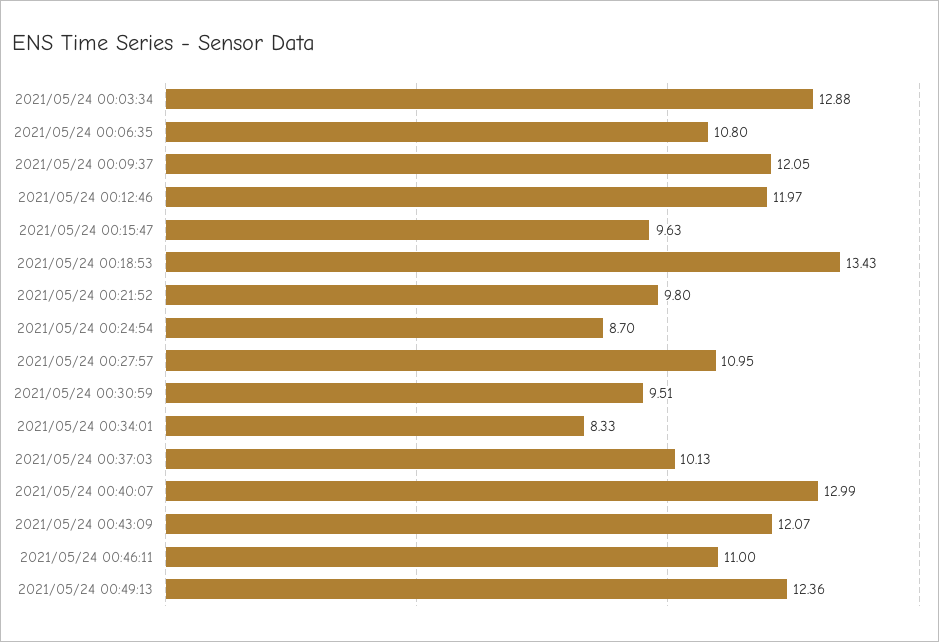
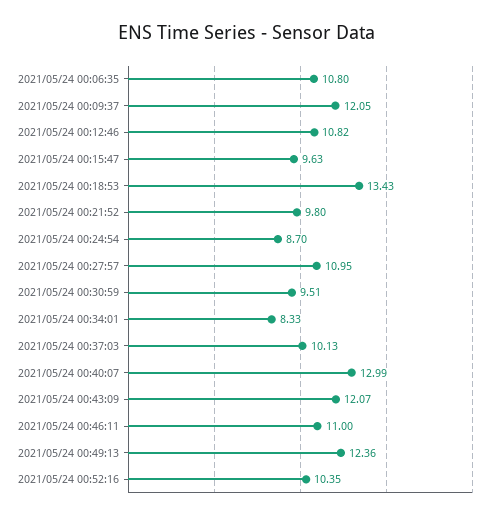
2021/05/24 00:03:34: 12.88 -> none
2021/05/24 00:12:46: 11.97 -> 10.82
2021/05/24 00:52:16: none -> 10.35

